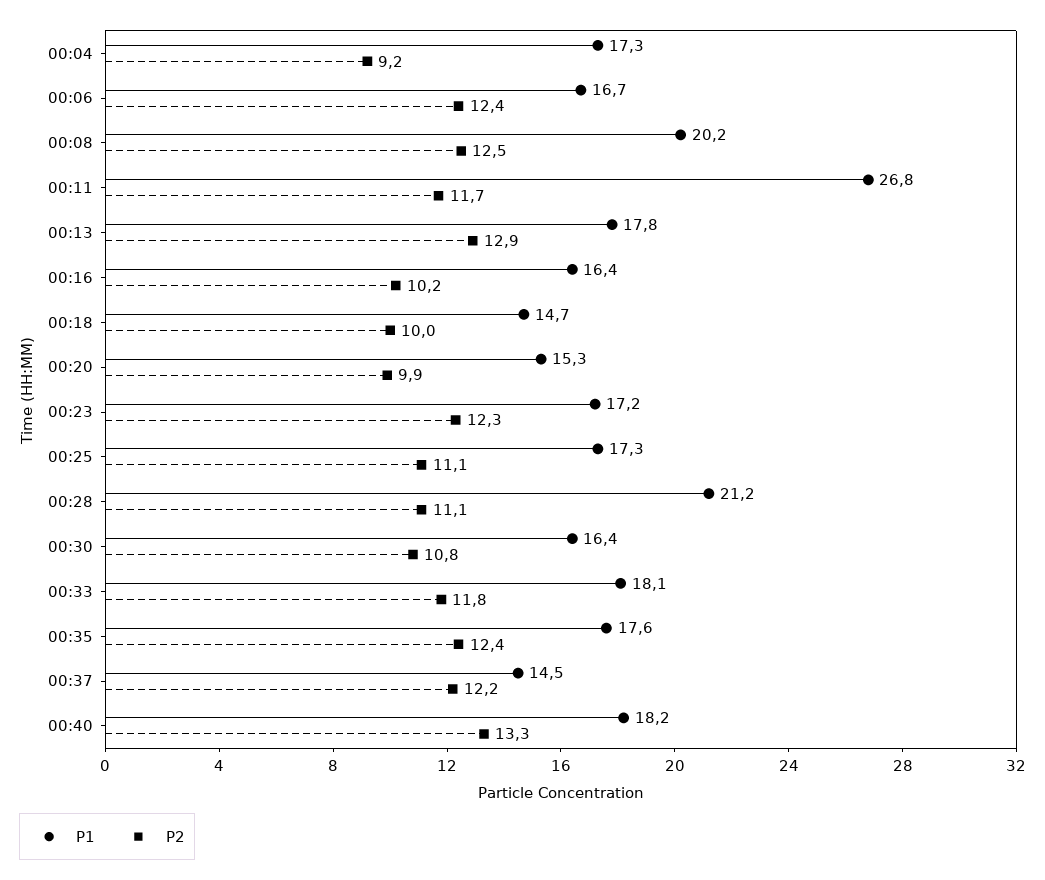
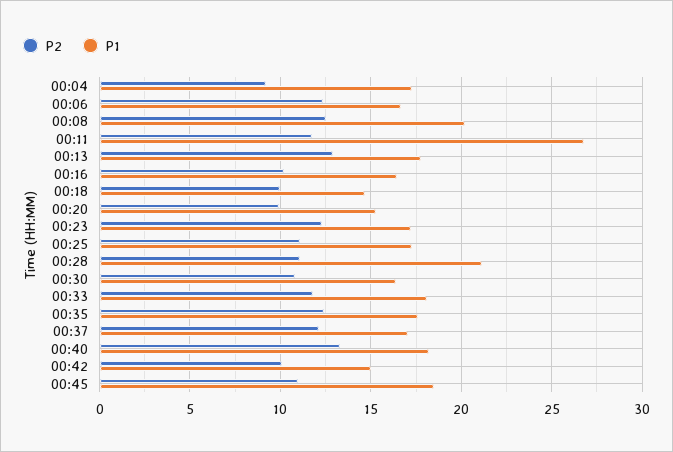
P1, 00:37: 14.5 -> 17
P2, 00:42: none -> 10
P1, 00:42: none -> 15
P2, 00:45: none -> 11
P1, 00:45: none -> 18.5

